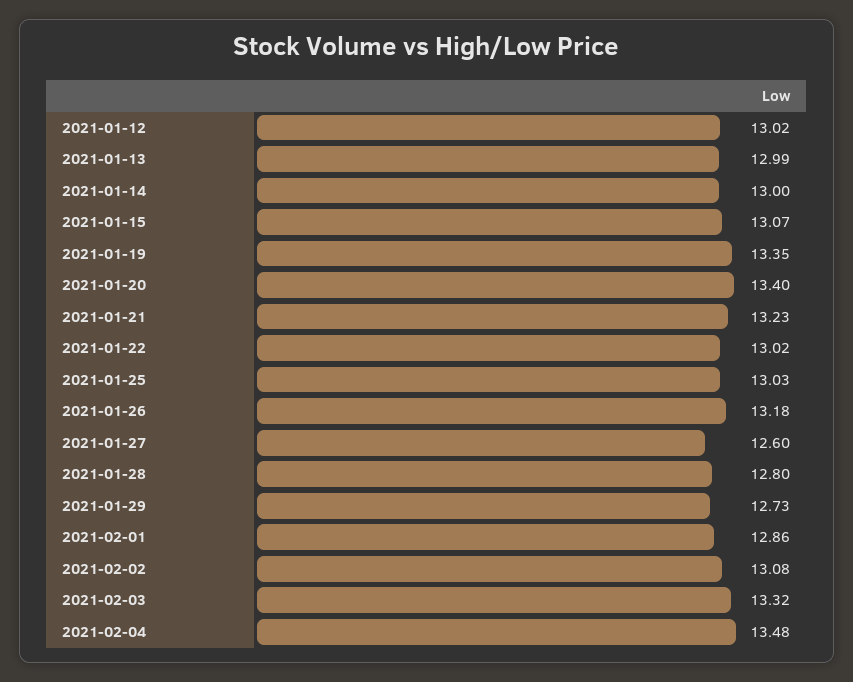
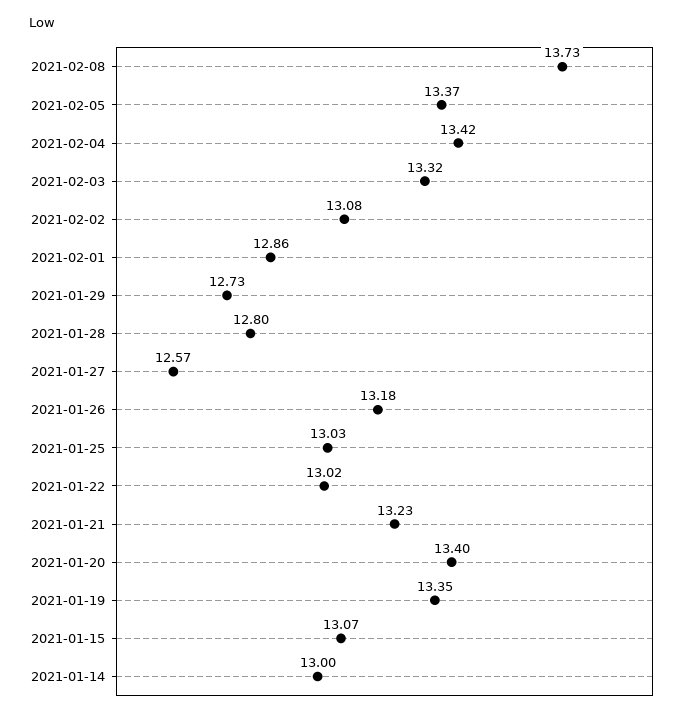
2021-01-12: 13.02 -> none
2021-01-13: 12.99 -> none
2021-01-27: 12.6 -> 12.57
2021-02-04: 13.48 -> 13.42
2021-02-08: none -> 13.73
2021-02-05: none -> 13.37

